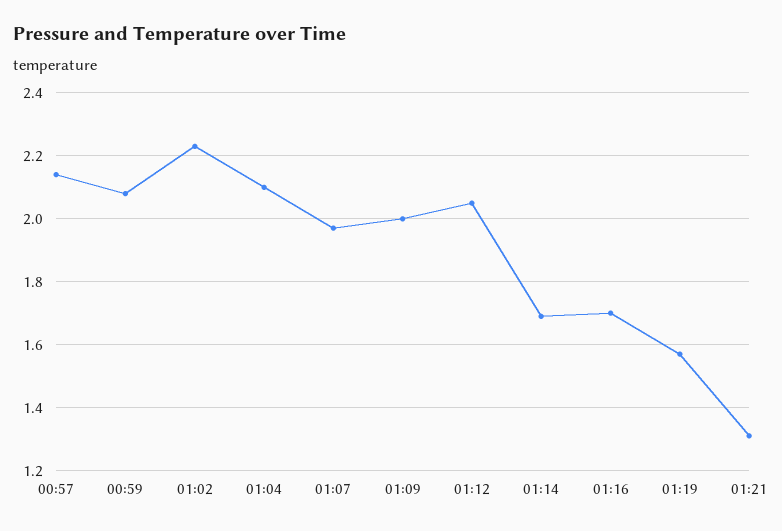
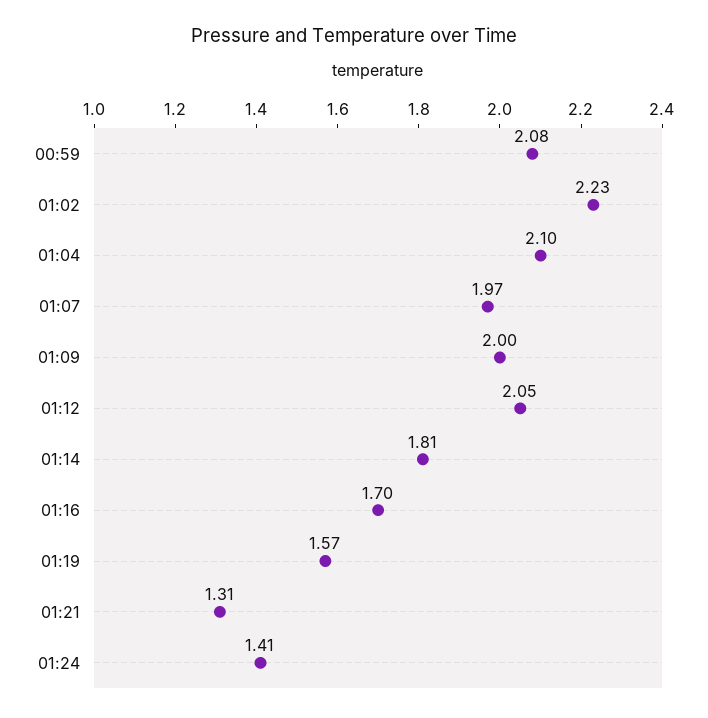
00:57: 2.15 -> none
01:14: 1.7 -> 1.81
01:24: none -> 1.41

